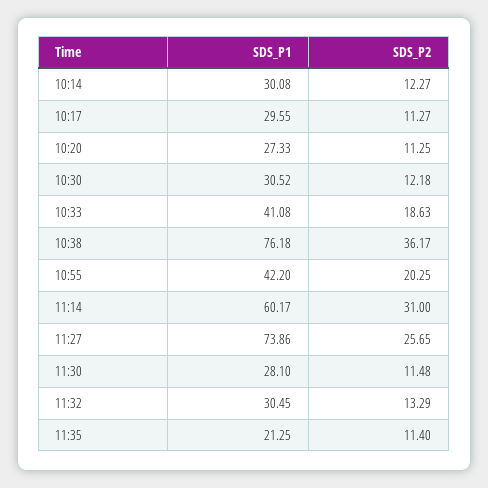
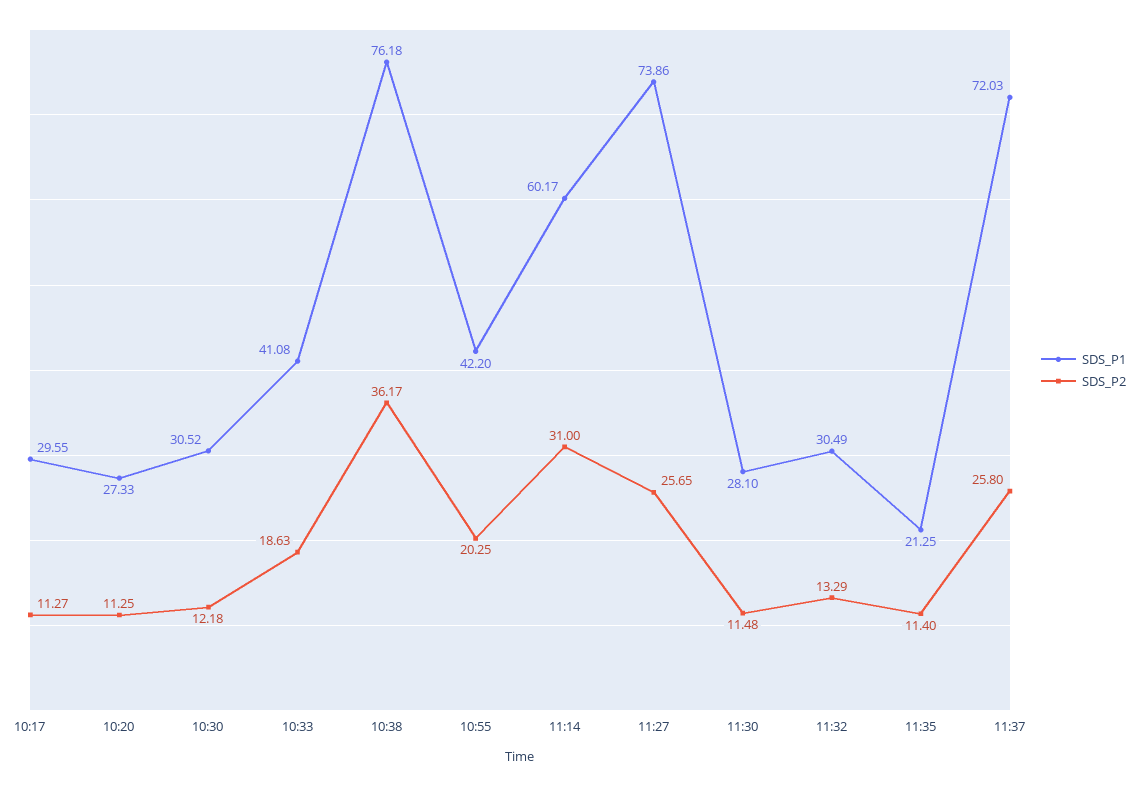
SDS_P1, 10:14: 30.08 -> none
SDS_P2, 10:14: 12.27 -> none
SDS_P1, 11:32: 30.45 -> 30.49
SDS_P1, 11:37: none -> 72.03
SDS_P2, 11:37: none -> 25.8

